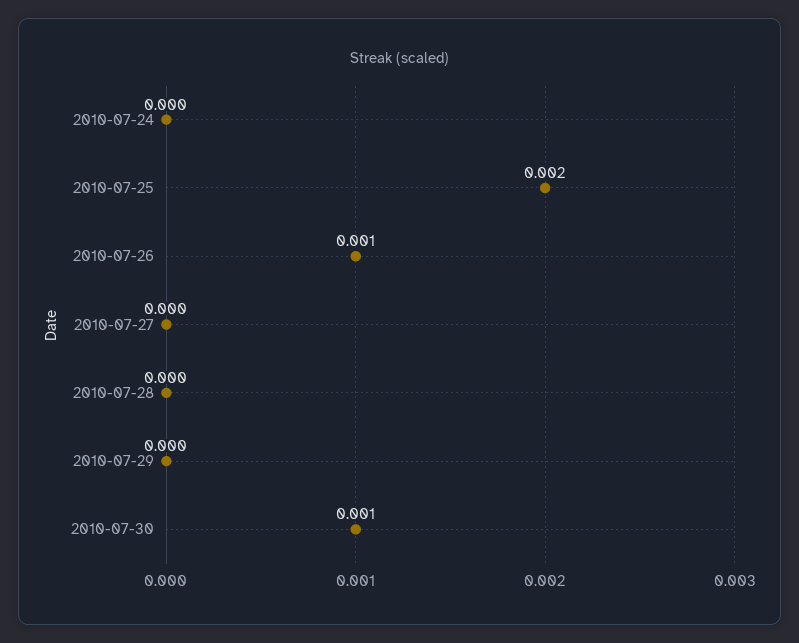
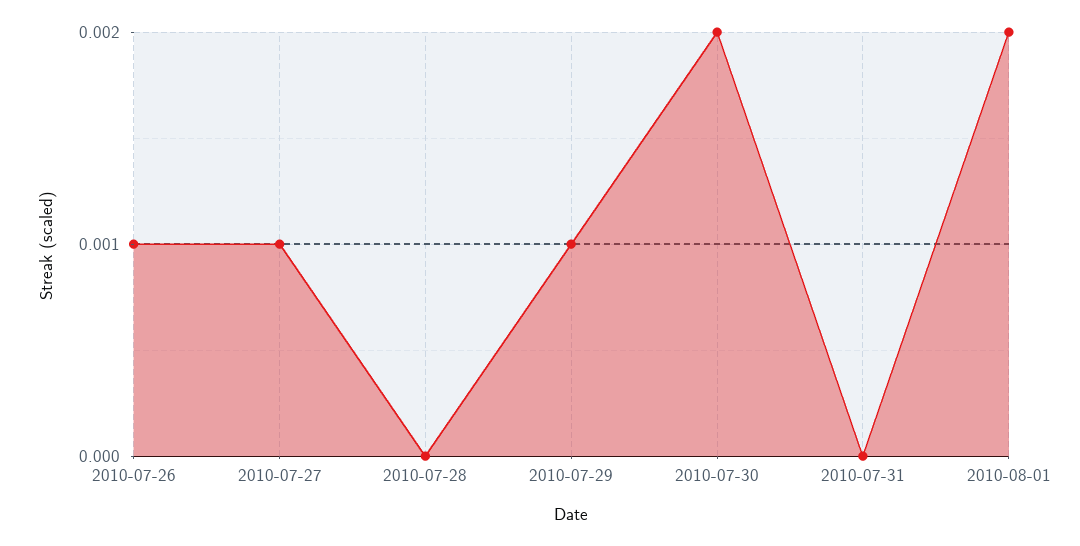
2010-07-24: 0 -> none
2010-07-25: 0.002 -> none
2010-07-27: 0 -> 0.001
2010-07-29: 0 -> 0.001
2010-07-30: 0.001 -> 0.002
2010-07-31: none -> 0
2010-08-01: none -> 0.002

